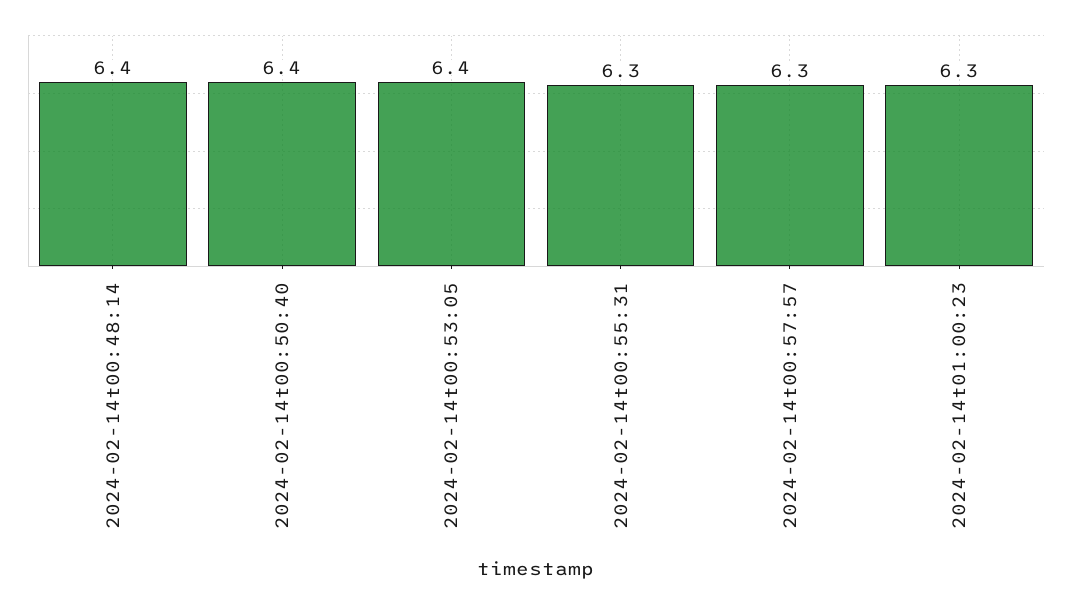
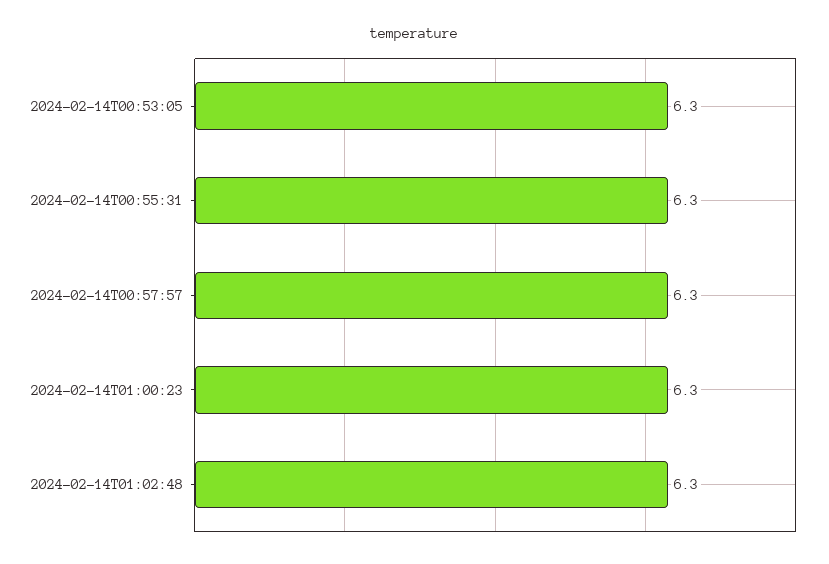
2024-02-14t00:48:14: 6.4 -> none
2024-02-14t00:50:40: 6.4 -> none
2024-02-14t00:53:05: 6.4 -> 6.3
2024-02-14T01:02:48: none -> 6.3

